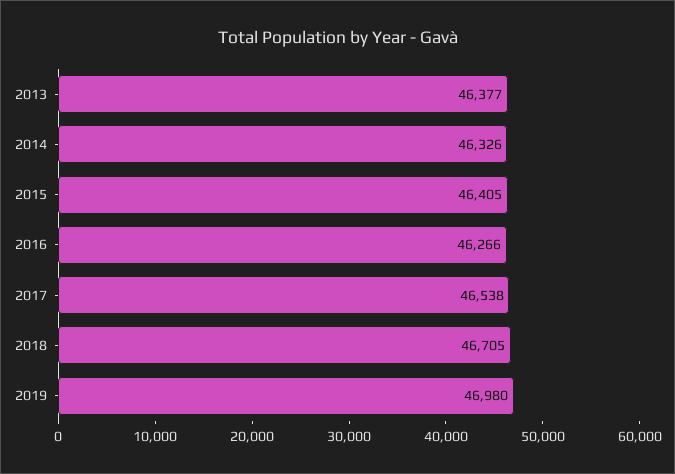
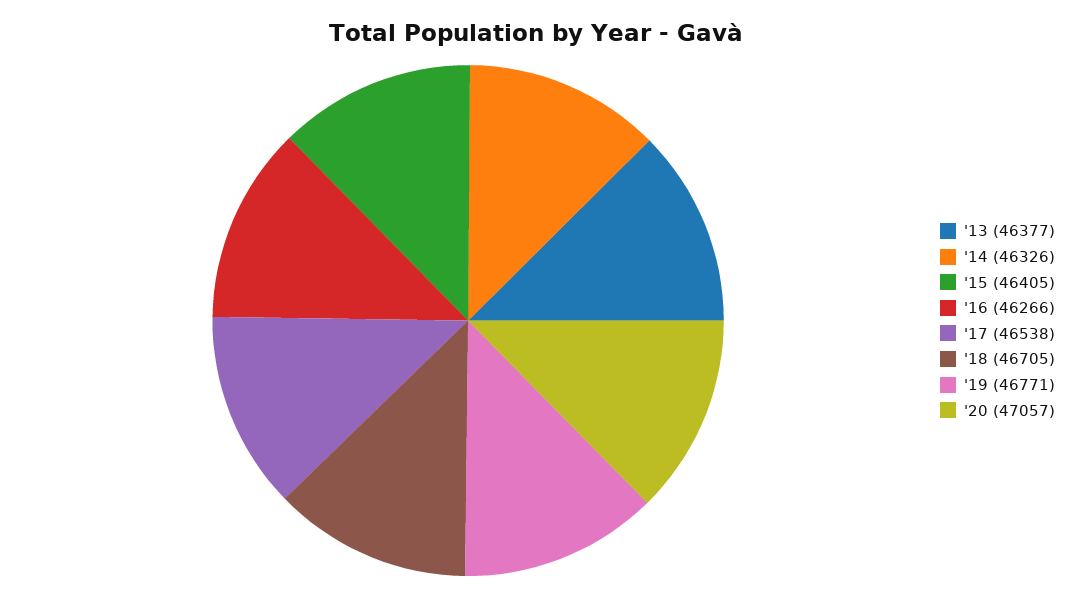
2019: 46980 -> 46771
'20: none -> 47057

